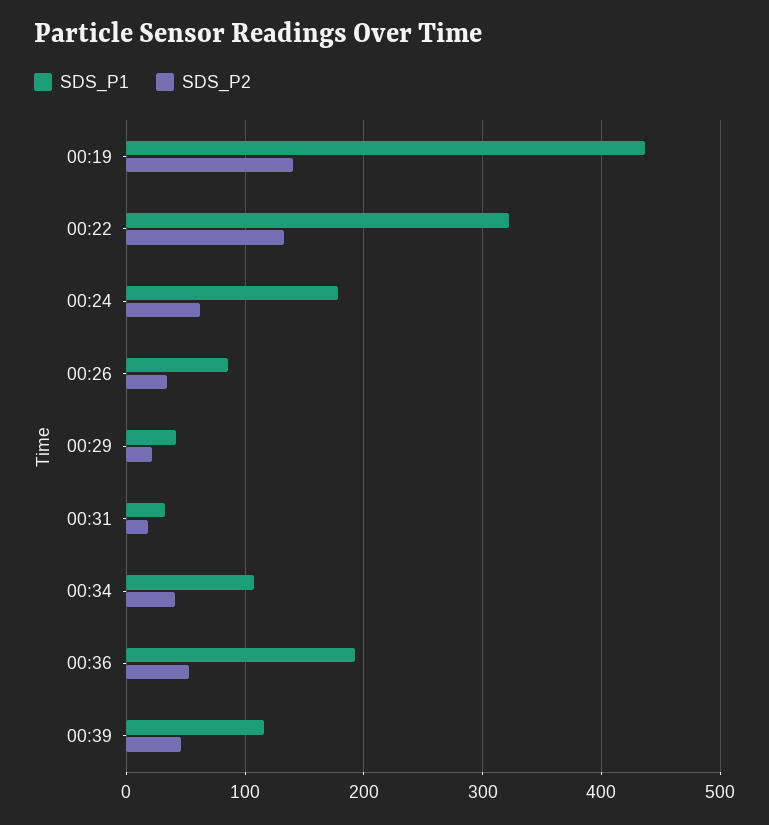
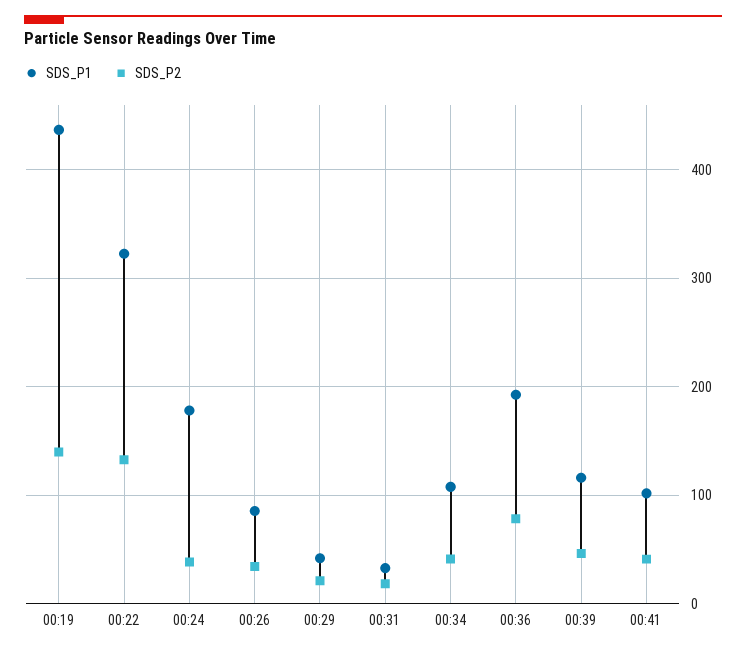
SDS_P2, 00:24: 60 -> 40
SDS_P2, 00:36: 50 -> 80
SDS_P1, 00:41: none -> 100
SDS_P2, 00:41: none -> 40

